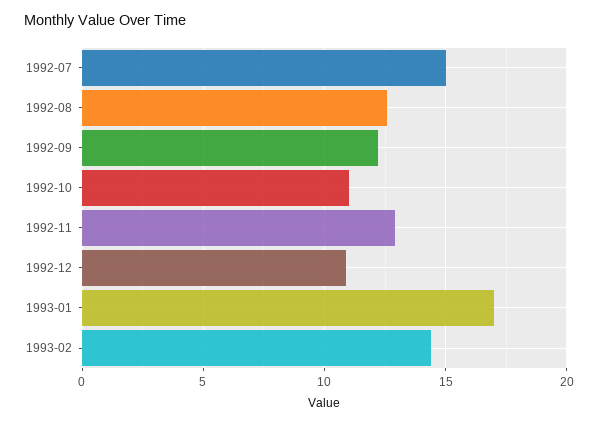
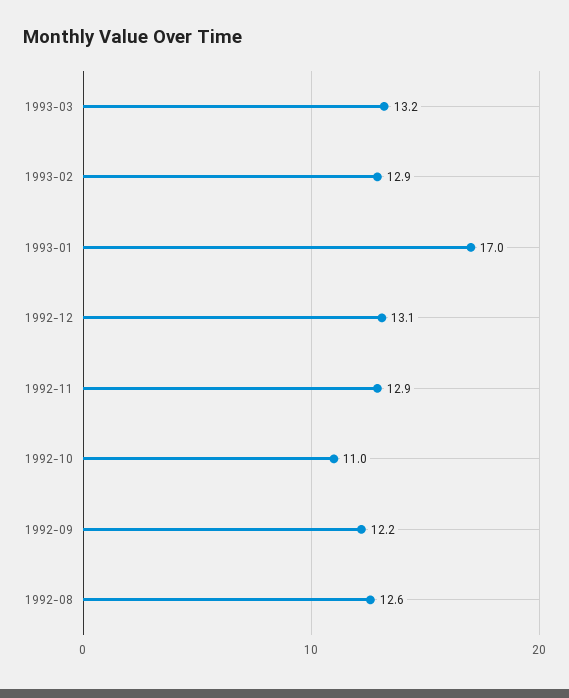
1992-07: 15 -> none
1992-12: 11 -> 13.1
1993-02: 14.5 -> 12.9
1993-03: none -> 13.2

